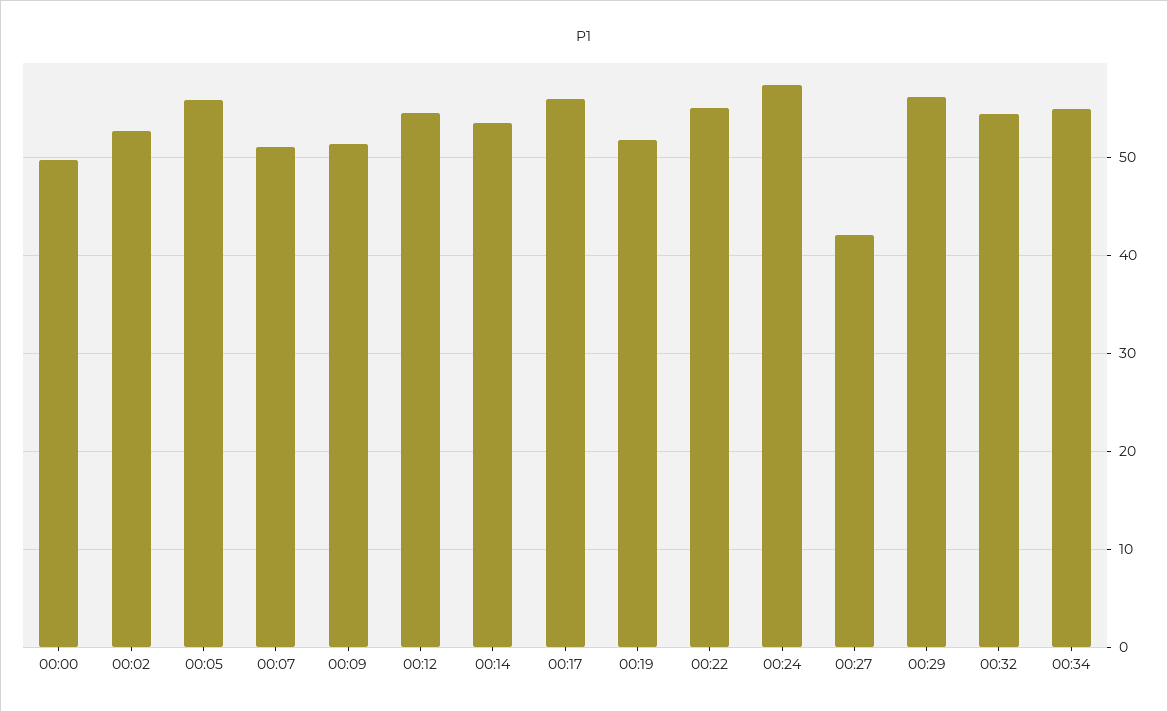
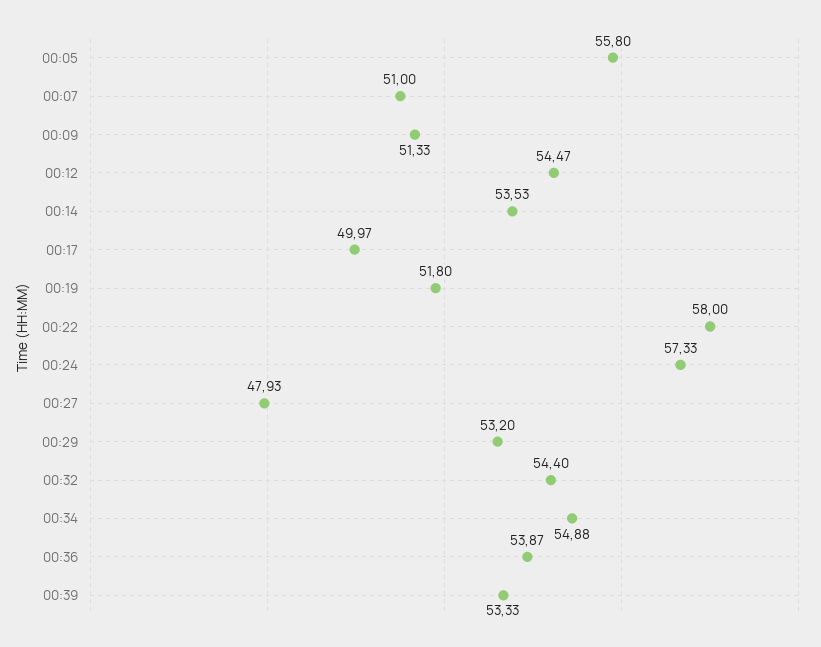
00:00: 50 -> none
00:02: 53 -> none
00:17: 56 -> 49.97
00:22: 55 -> 58
00:27: 42 -> 47.93
00:29: 56 -> 53.2
00:36: none -> 53.87
00:39: none -> 53.33

